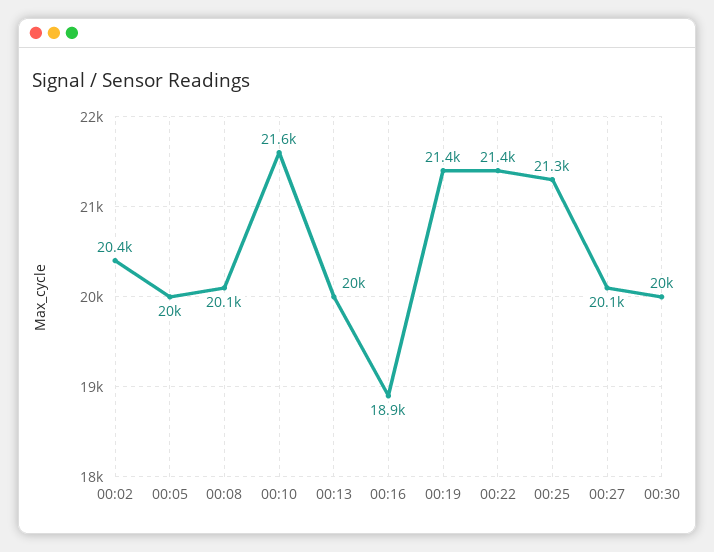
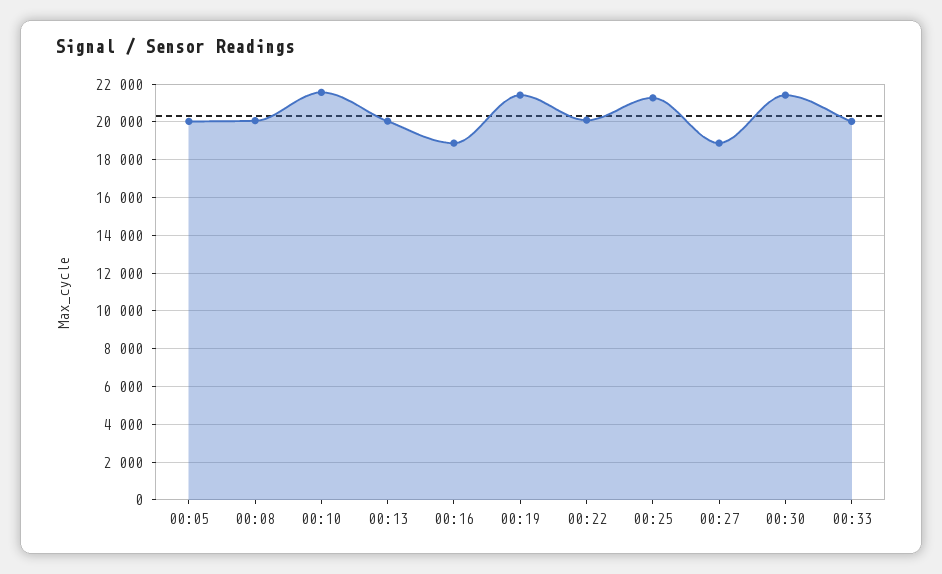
00:02: 20400 -> none
00:22: 21400 -> 20000
00:27: 20100 -> 19000
00:30: 20000 -> 21500
00:33: none -> 20000

